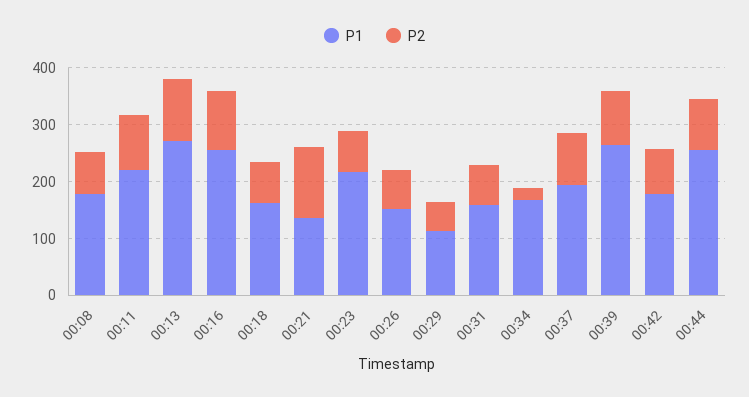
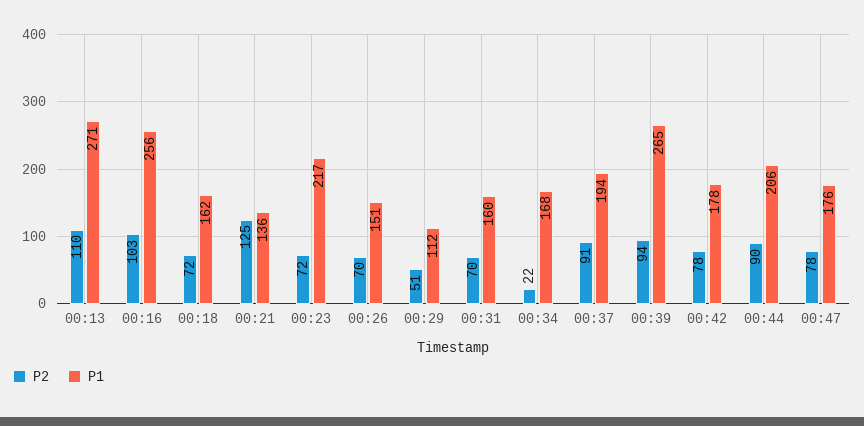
P1, 00:08: 180 -> none
P2, 00:08: 80 -> none
P1, 00:11: 220 -> none
P2, 00:11: 100 -> none
P1, 00:44: 260 -> 206
P2, 00:47: none -> 78
P1, 00:47: none -> 176

